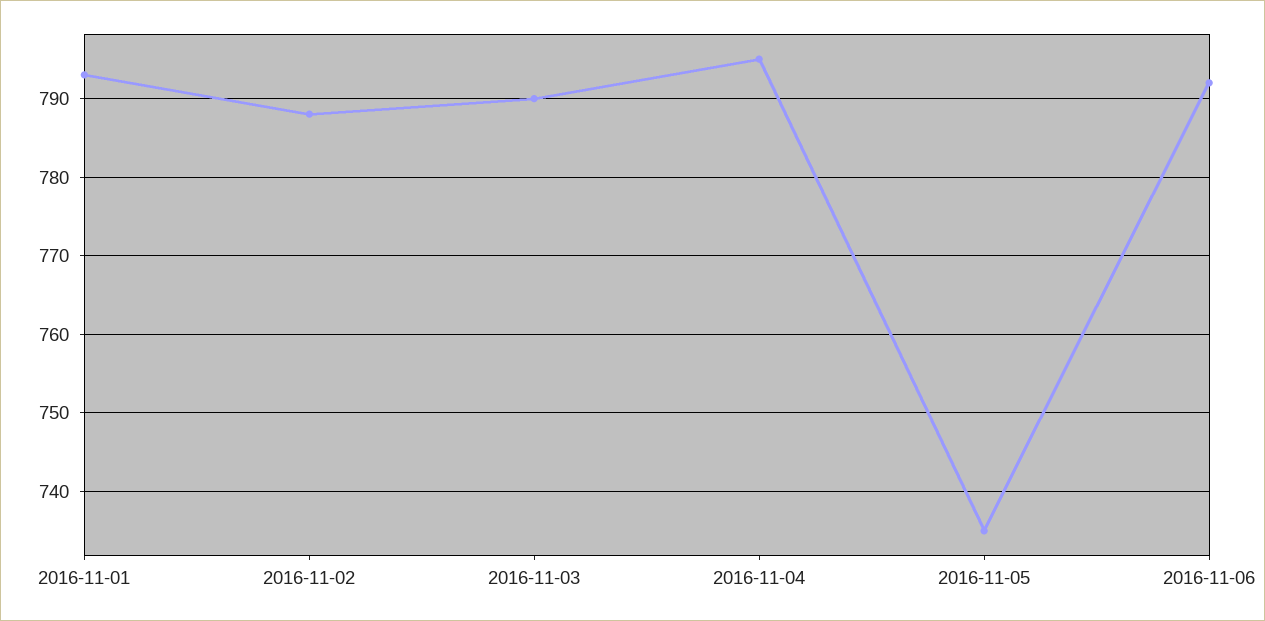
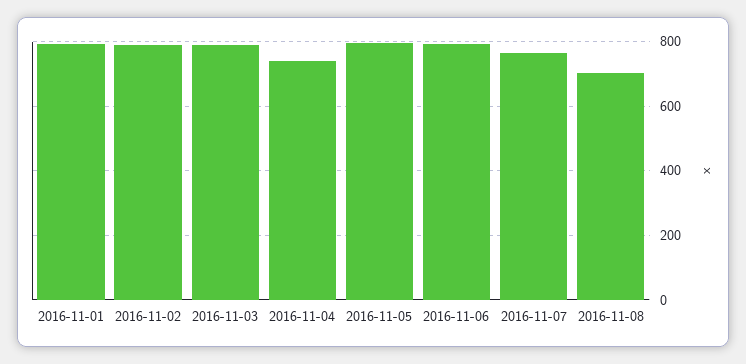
2016-11-04: 795 -> 740
2016-11-05: 735 -> 800
2016-11-07: none -> 760
2016-11-08: none -> 700

